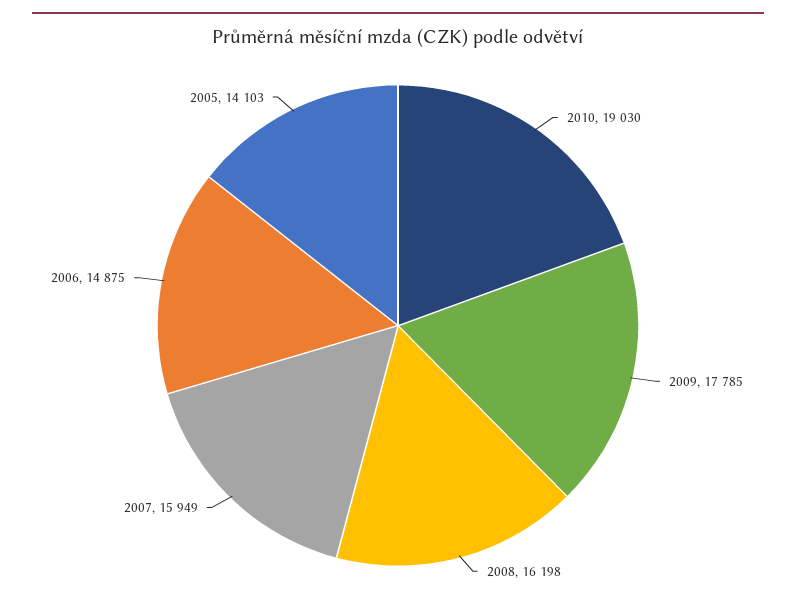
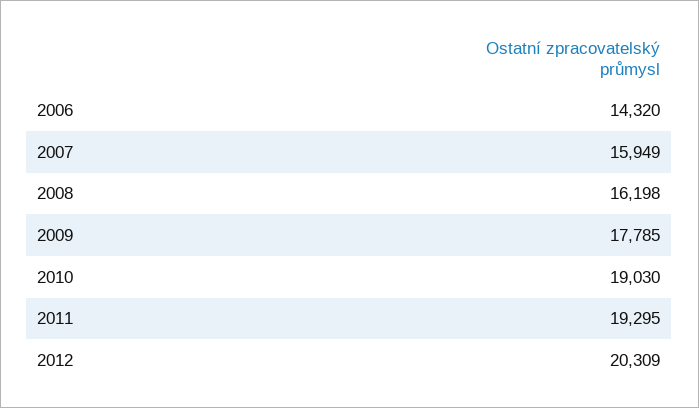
2006: 14875 -> 14320
2005: 14103 -> none
2011: none -> 19295
2012: none -> 20309

